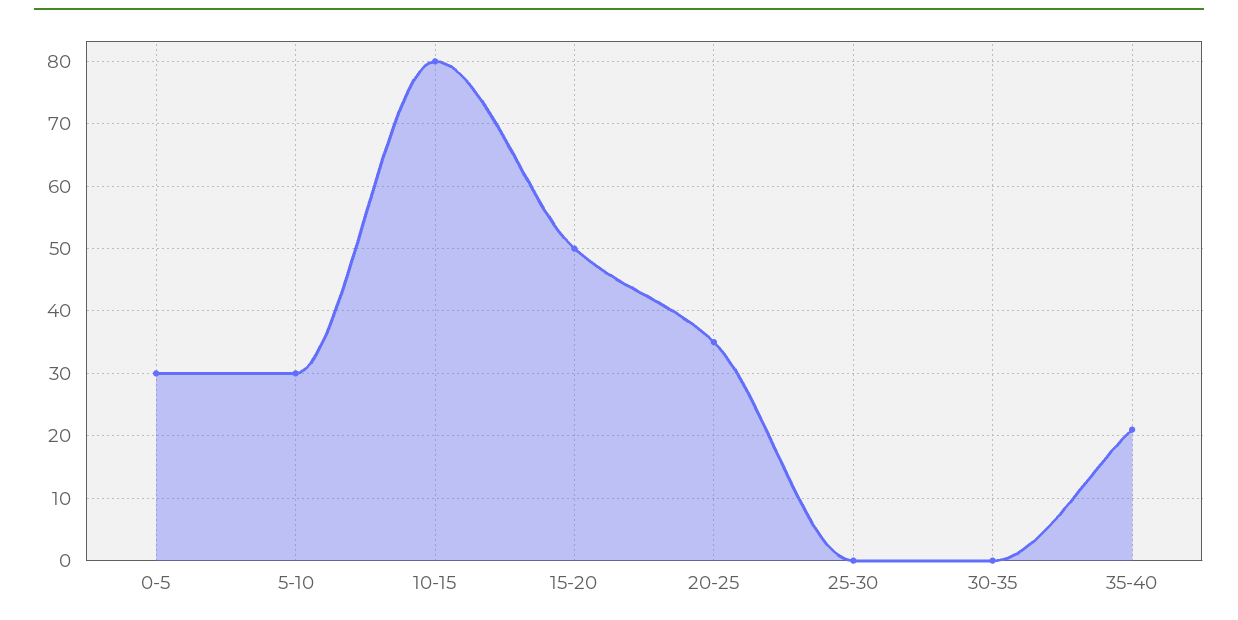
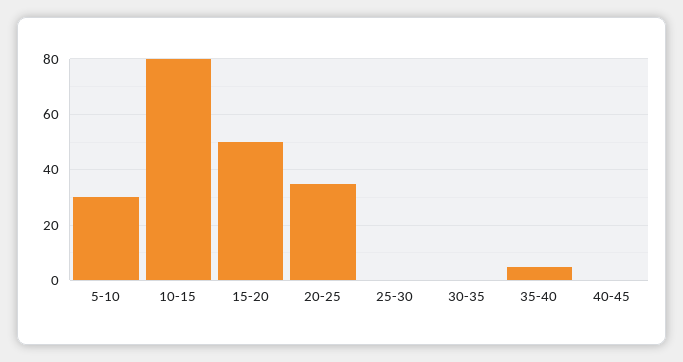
0-5: 30 -> none
35-40: 21 -> 5
40-45: none -> 0

